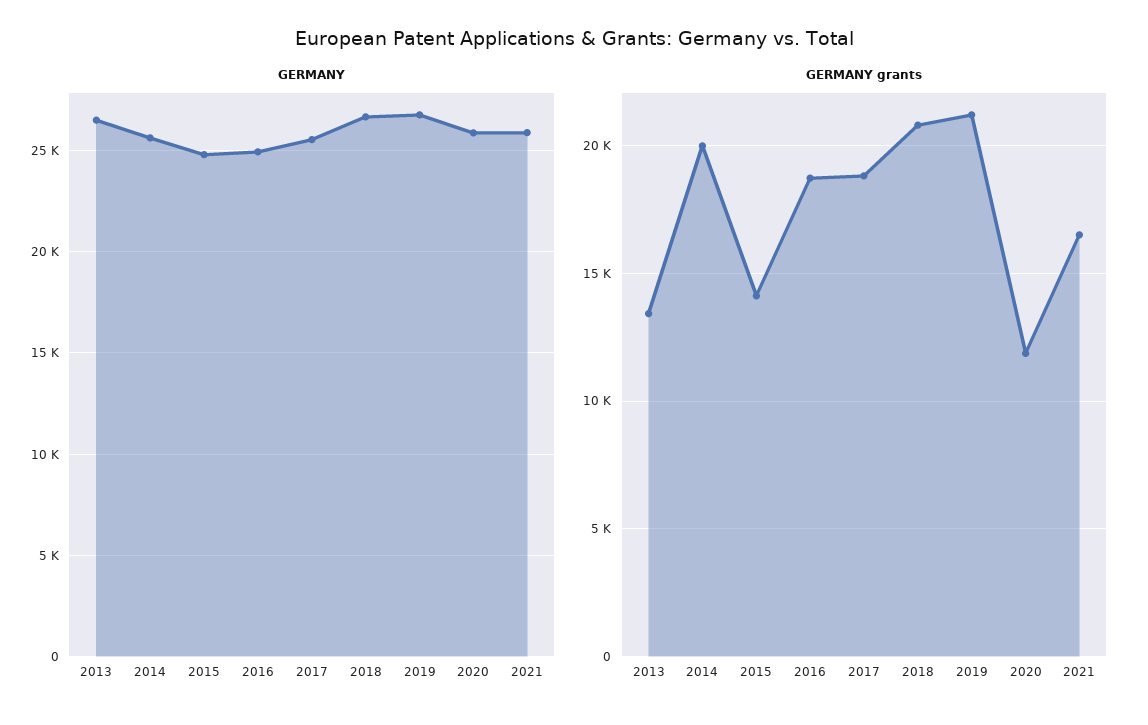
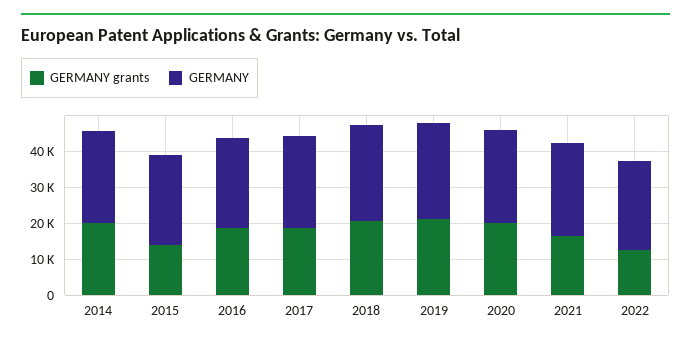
GERMANY, 2013: 26500 -> none
GERMANY grants, 2013: 13500 -> none
GERMANY grants, 2020: 12000 -> 20000
GERMANY grants, 2022: none -> 12500
GERMANY, 2022: none -> 25000

